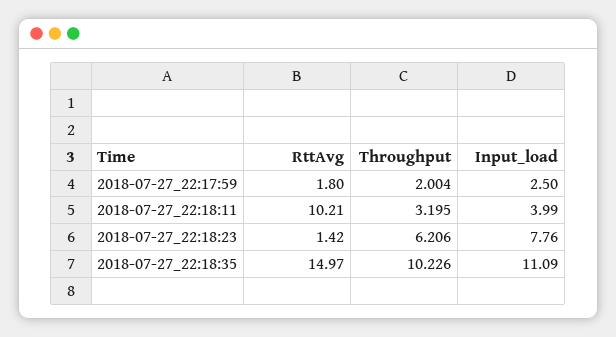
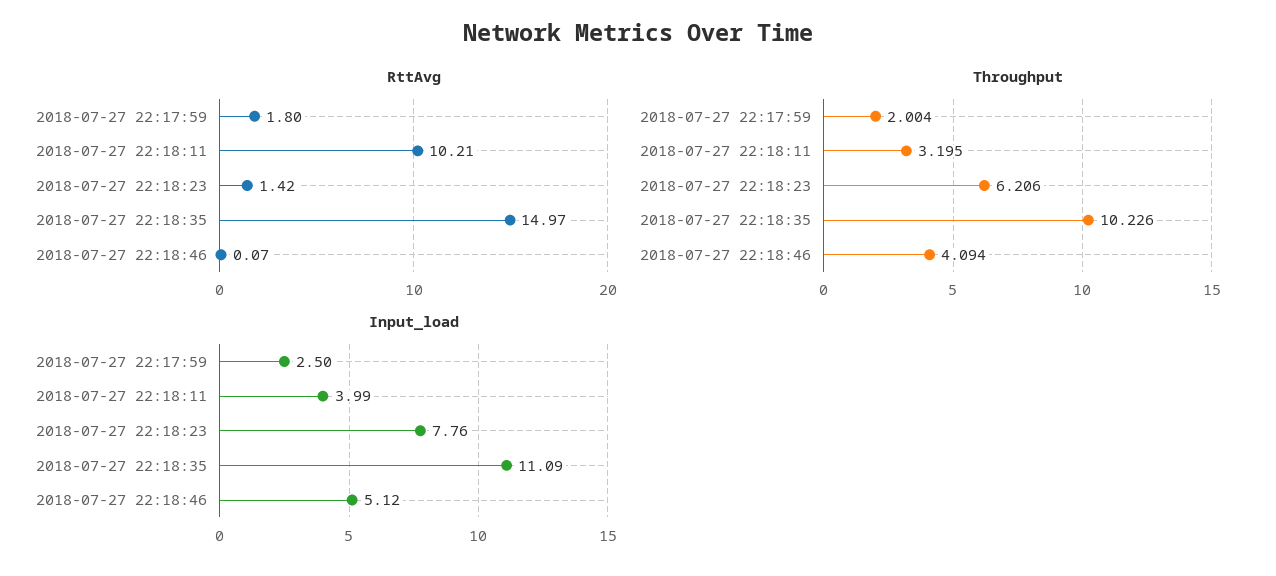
RttAvg, 2018-07-27 22:18:46: none -> 0.07
Throughput, 2018-07-27 22:18:46: none -> 4.094
Input_load, 2018-07-27 22:18:46: none -> 5.12

